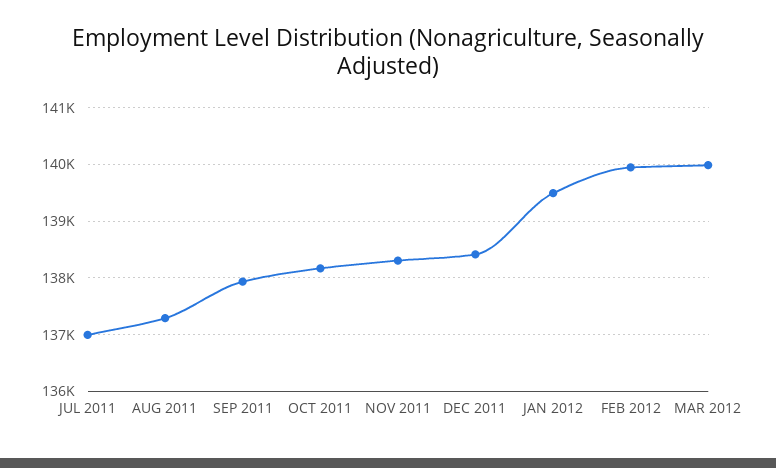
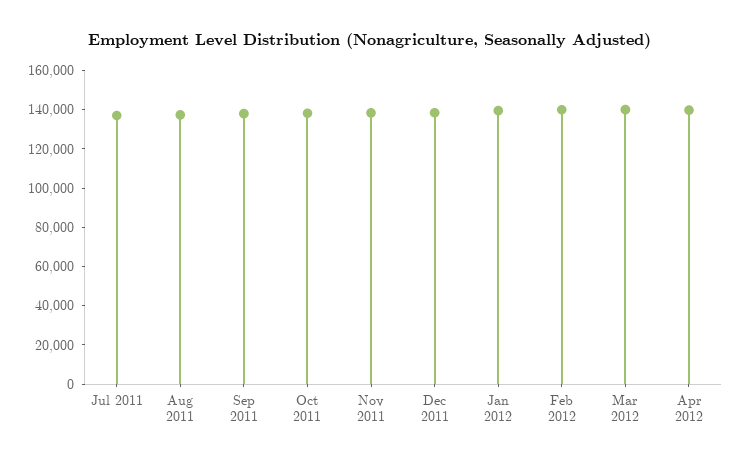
Apr 2012: none -> 140000

